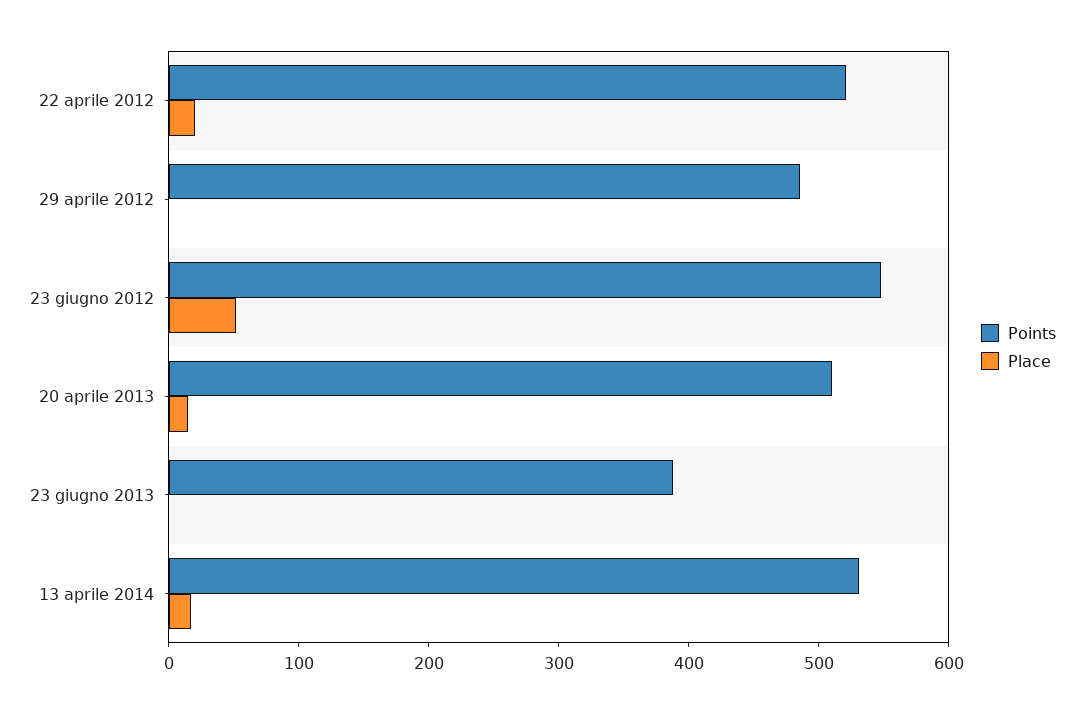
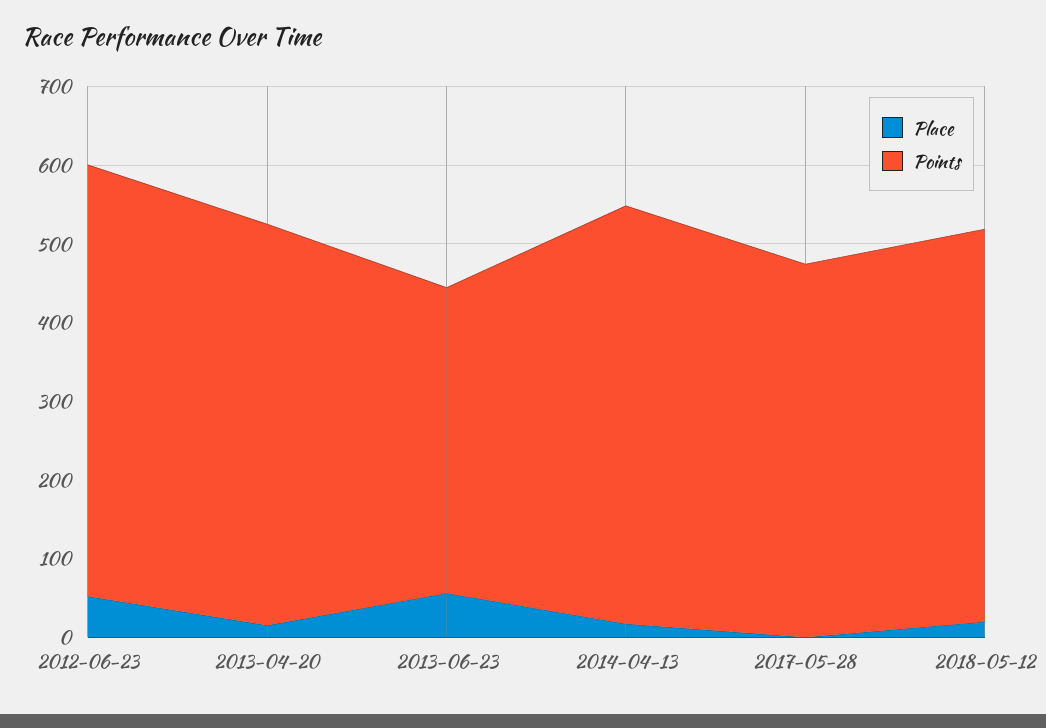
Points, 22 aprile 2012: 520 -> none
Place, 22 aprile 2012: 20 -> none
Points, 29 aprile 2012: 480 -> none
Place, 29 aprile 2012: 0 -> none
Place, 23 giugno 2013: 0 -> 60
Place, 2017-05-28: none -> 0
Points, 2017-05-28: none -> 480
Place, 2018-05-12: none -> 20
Points, 2018-05-12: none -> 500

